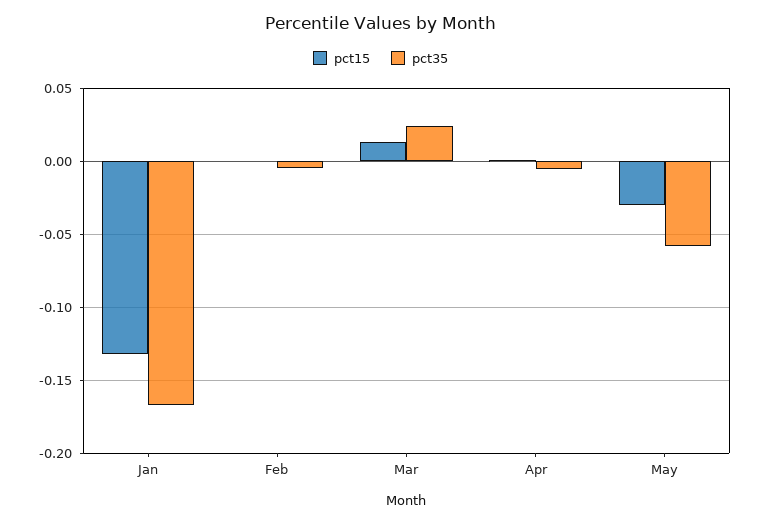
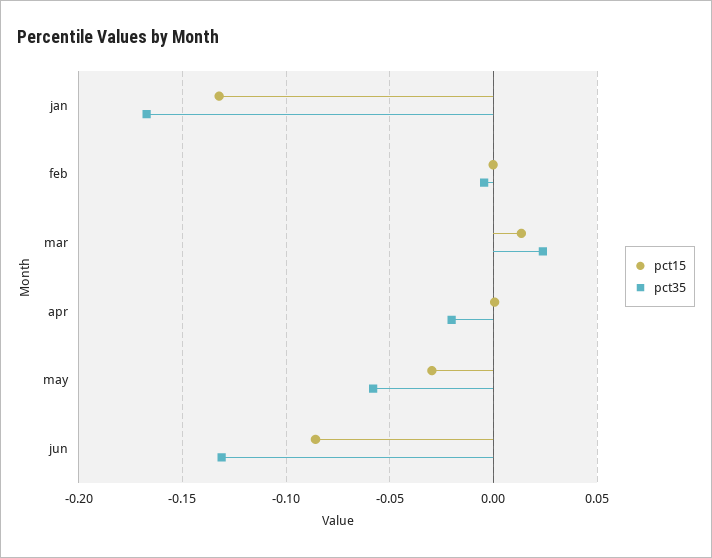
pct35, Apr: -0.005 -> -0.02
pct15, jun: none -> -0.085
pct35, jun: none -> -0.13

